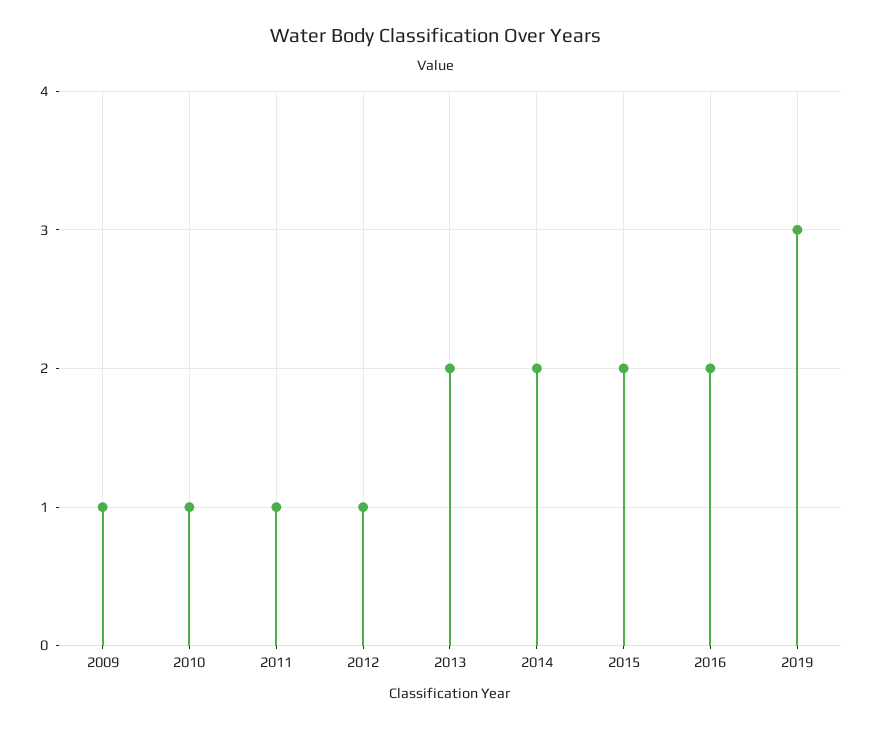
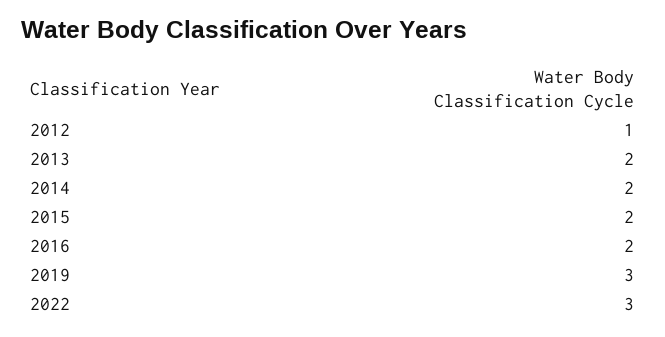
2009: 1 -> none
2010: 1 -> none
2011: 1 -> none
2022: none -> 3

